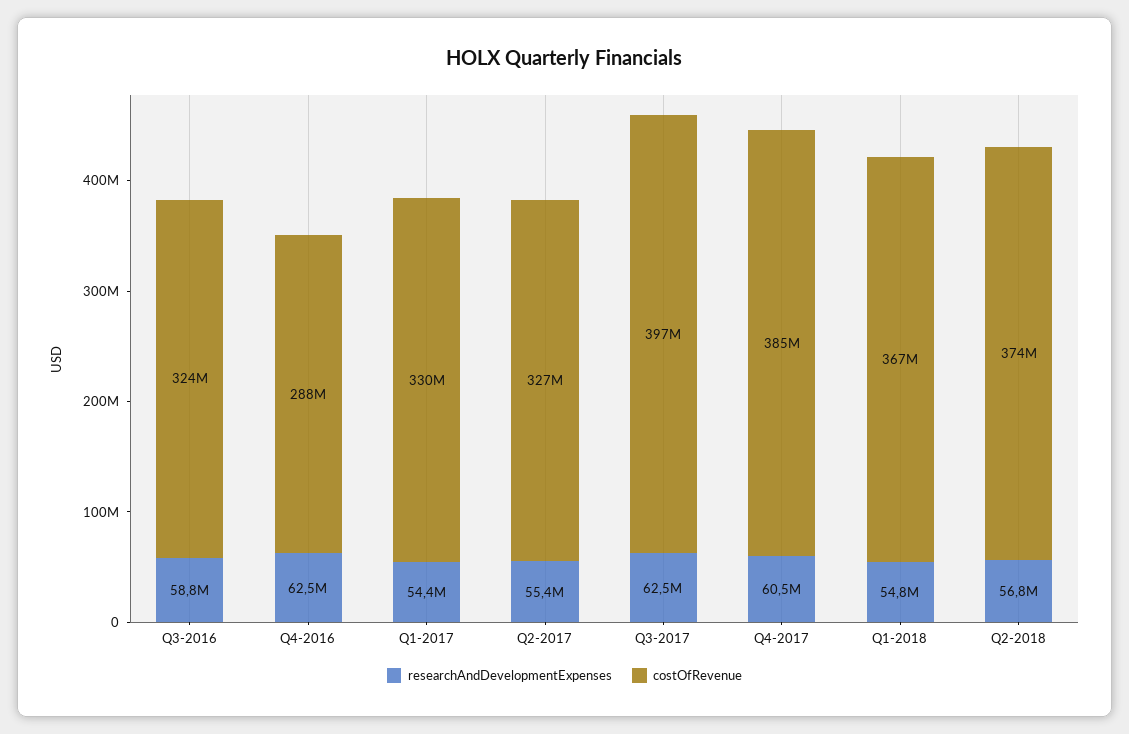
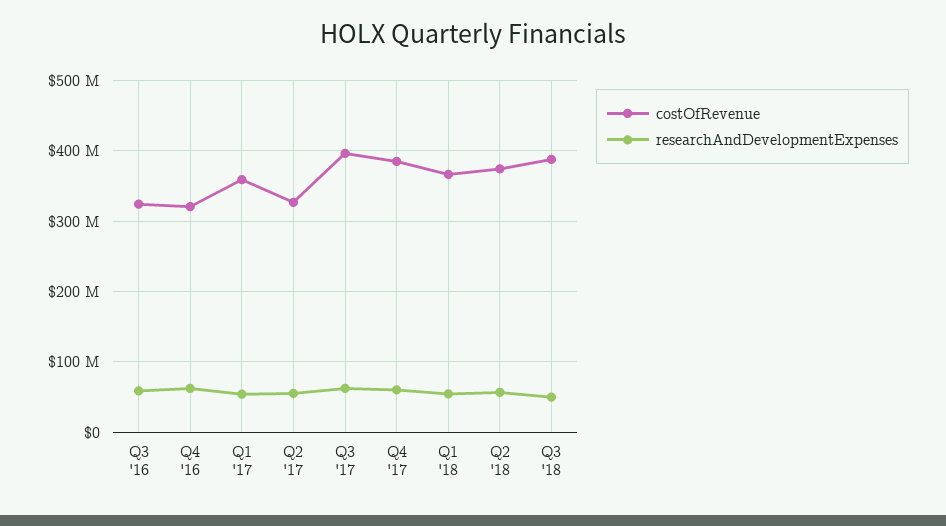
costOfRevenue, Q4-2016: 288000000 -> 320000000
costOfRevenue, Q1-2017: 330000000 -> 360000000
costOfRevenue, Q3 '18: none -> 390000000
researchAndDevelopmentExpenses, Q3 '18: none -> 50000000

